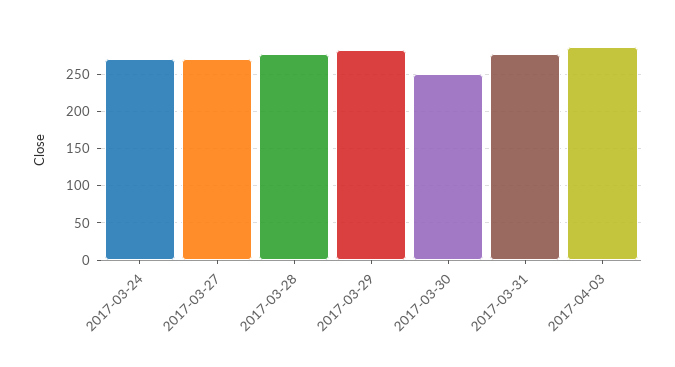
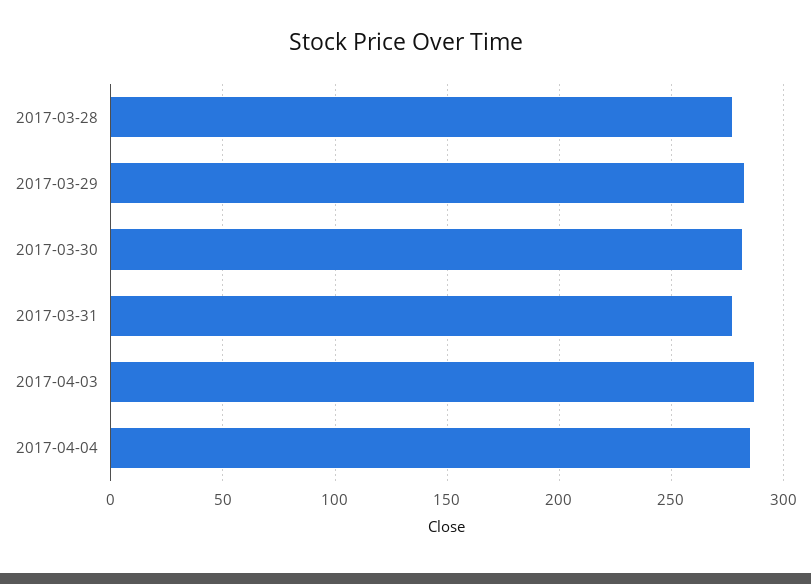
2017-03-24: 270 -> none
2017-03-27: 270 -> none
2017-03-30: 250 -> 280
2017-04-04: none -> 285

